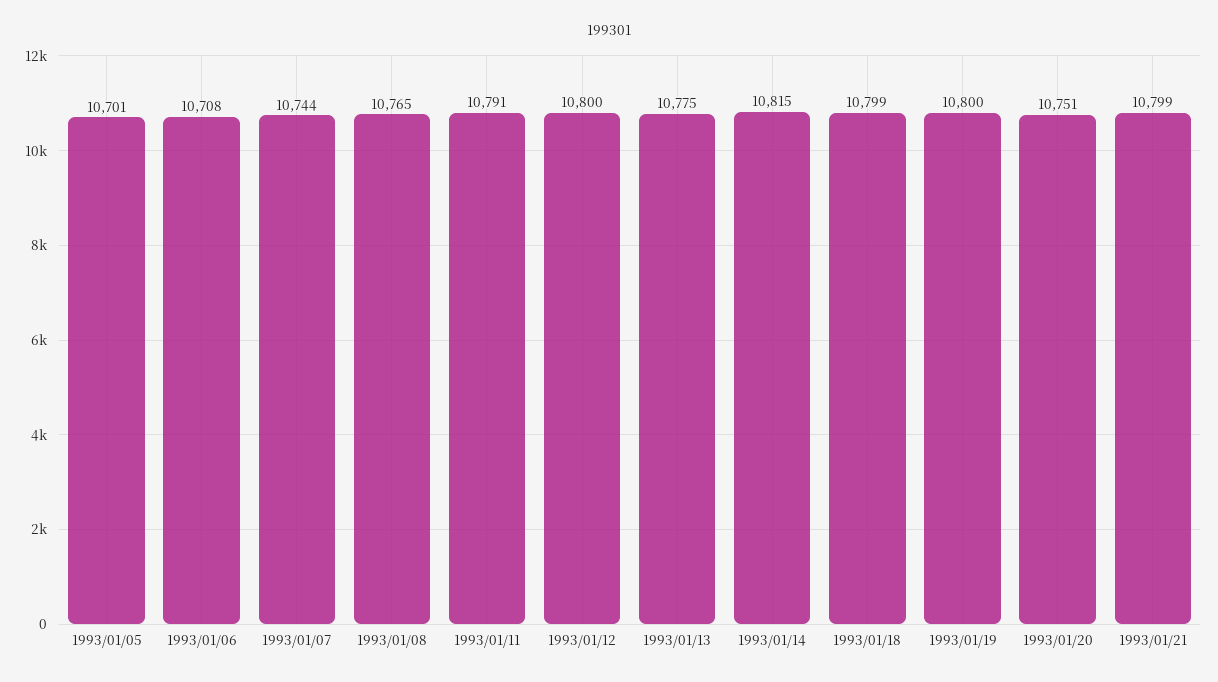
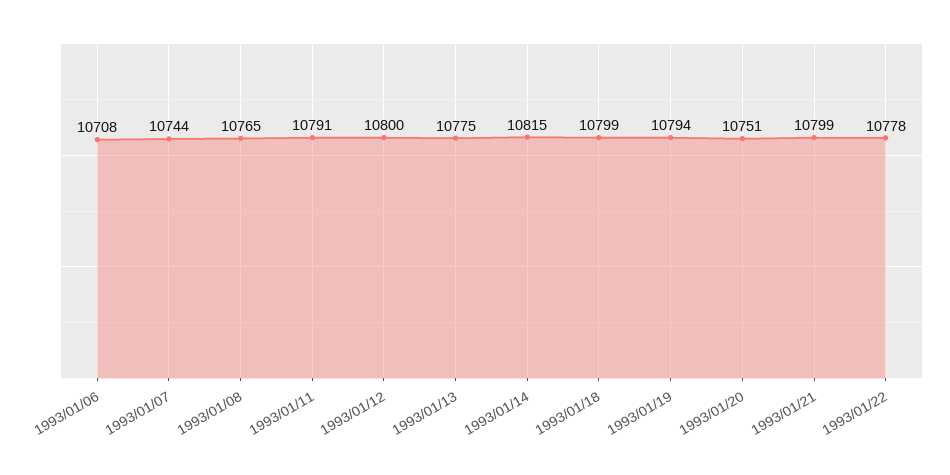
1993/01/05: 10701 -> none
1993/01/19: 10800 -> 10794
1993/01/22: none -> 10778

